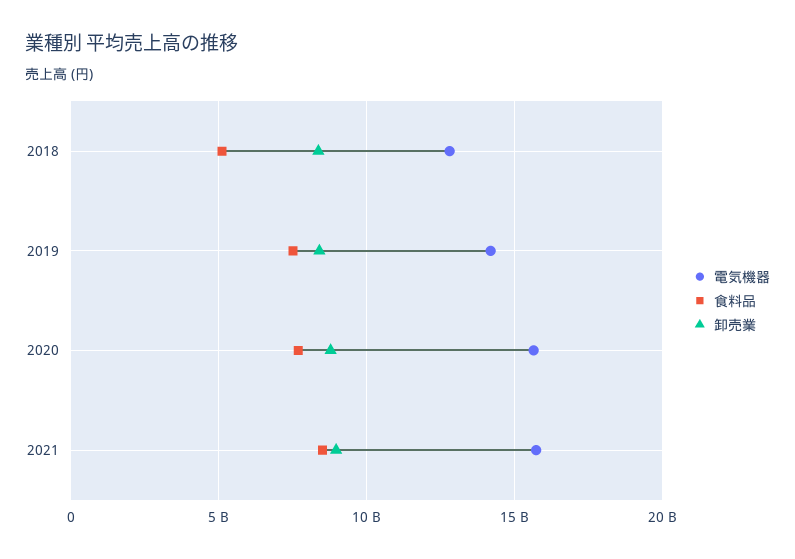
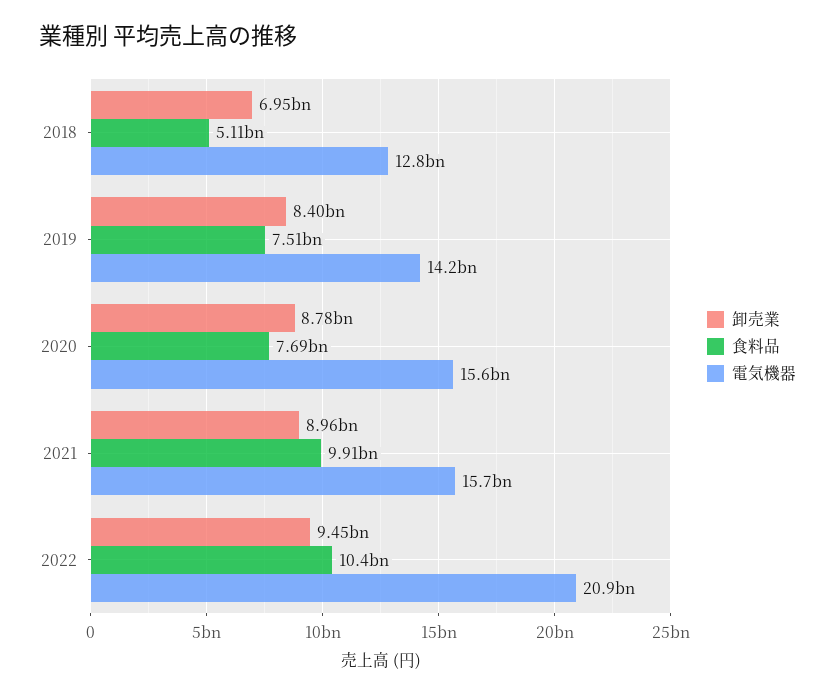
卸売業, 2018: 8500000000 -> 6950000000
食料品, 2021: 8500000000 -> 9910000000
卸売業, 2022: none -> 9450000000
食料品, 2022: none -> 10400000000
電気機器, 2022: none -> 20900000000

